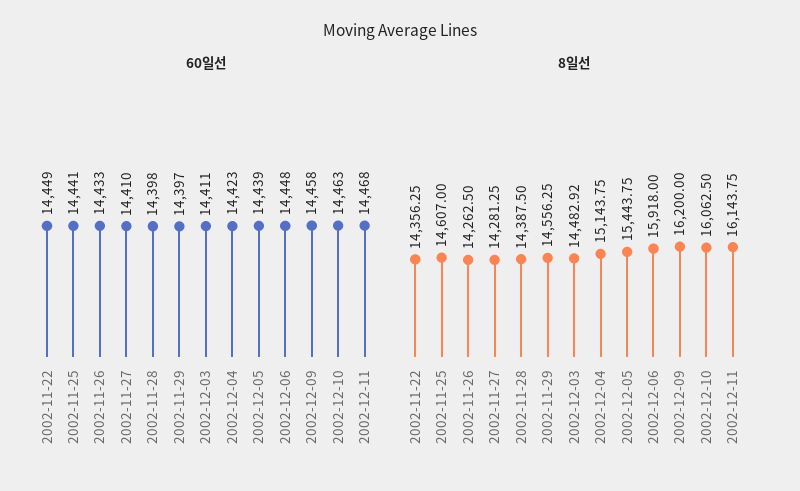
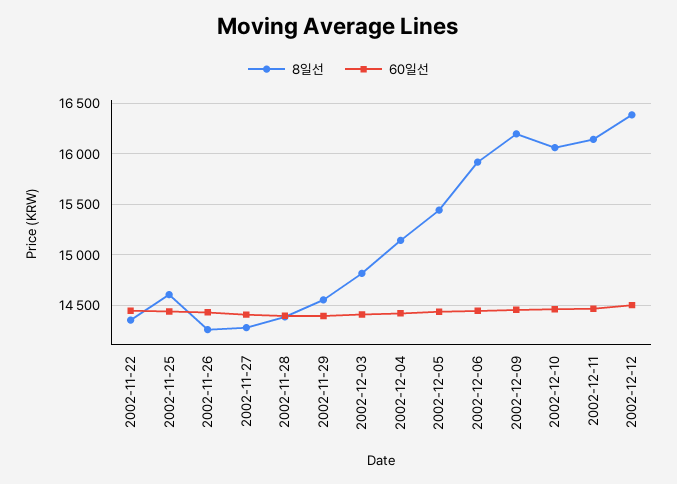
8일선, 2002-12-03: 14482.92 -> 14800
8일선, 2002-12-12: none -> 16400
60일선, 2002-12-12: none -> 14500

